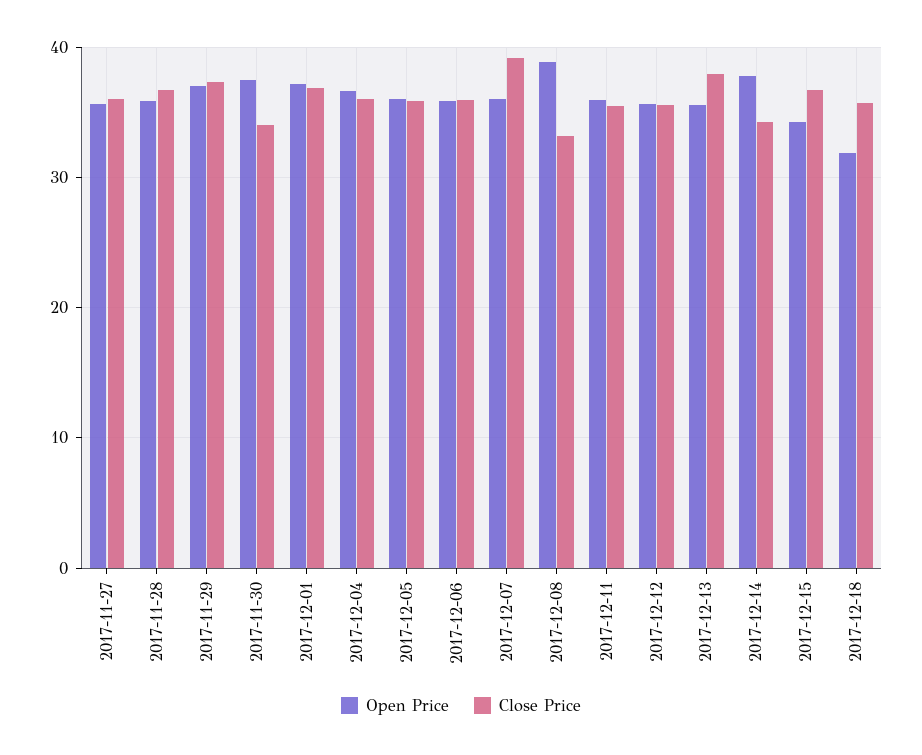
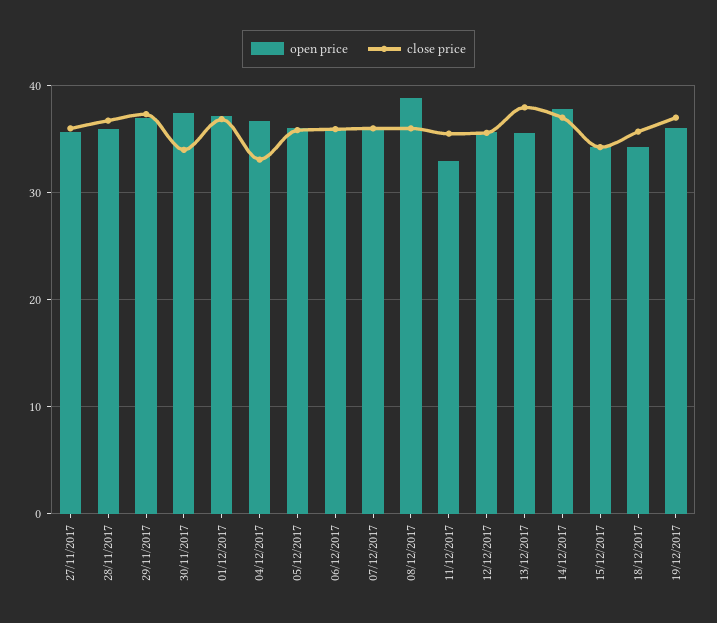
Close Price, 2017-12-04: 36 -> 33
Close Price, 2017-12-07: 39 -> 36
Close Price, 2017-12-08: 33 -> 36
Open Price, 2017-12-11: 36 -> 33
Close Price, 2017-12-14: 34 -> 37
Close Price, 2017-12-15: 37 -> 34
Open Price, 2017-12-18: 32 -> 34
Open Price, 19/12/2017: none -> 36
Close Price, 19/12/2017: none -> 37

